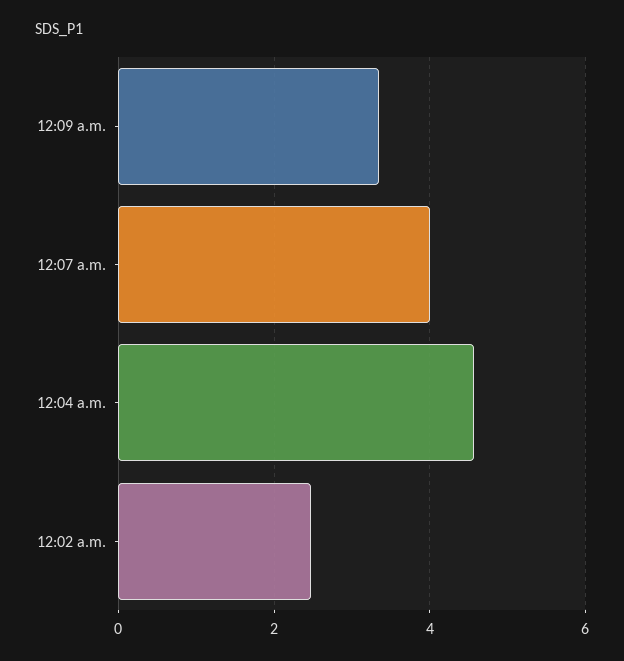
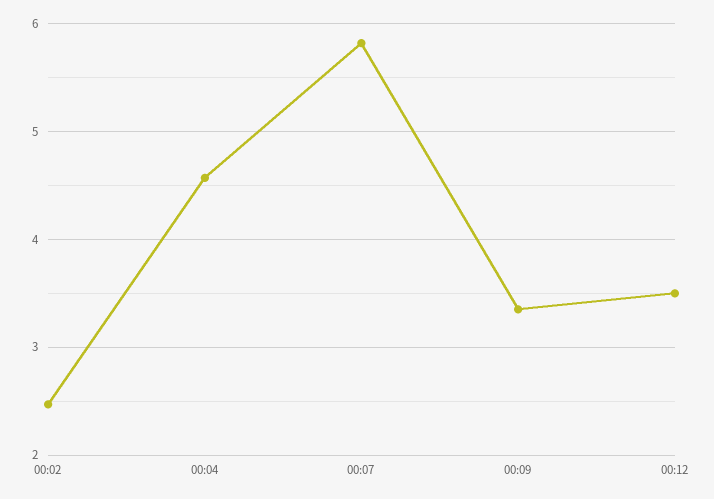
12:07 a.m.: 4 -> 5.8
00:12: none -> 3.5

